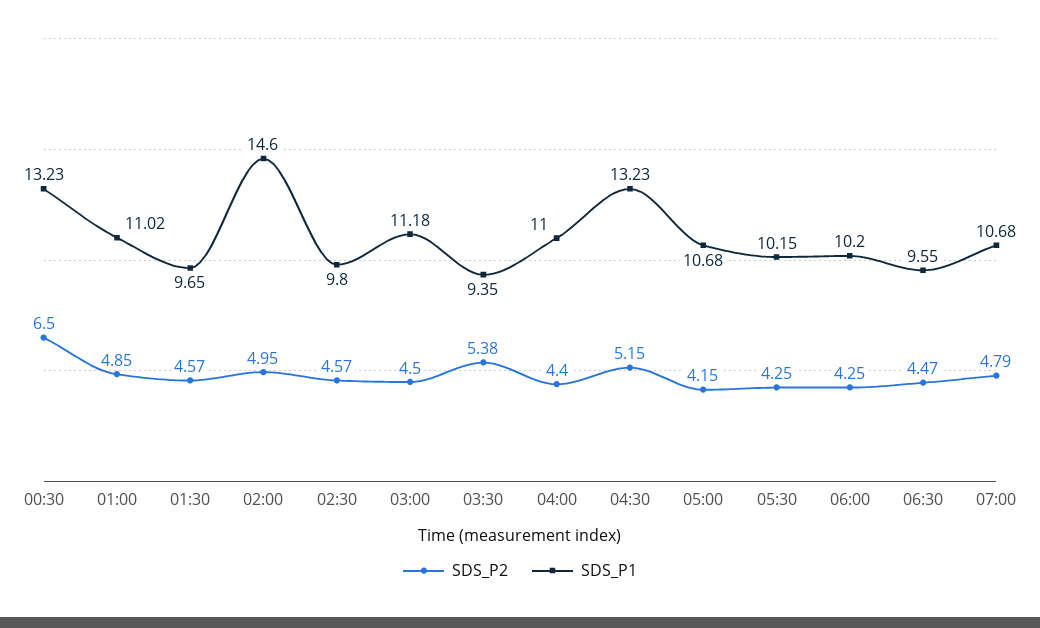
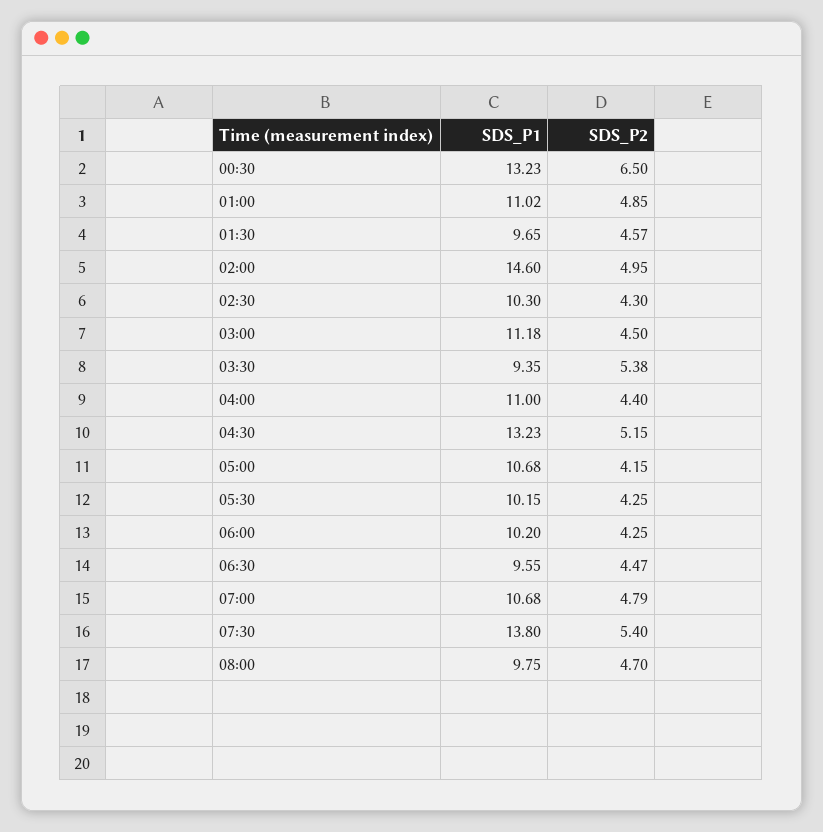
SDS_P2, 02:30: 4.57 -> 4.3
SDS_P1, 02:30: 9.8 -> 10.3
SDS_P1, 07:30: none -> 13.8
SDS_P2, 07:30: none -> 5.4
SDS_P1, 08:00: none -> 9.75
SDS_P2, 08:00: none -> 4.7

